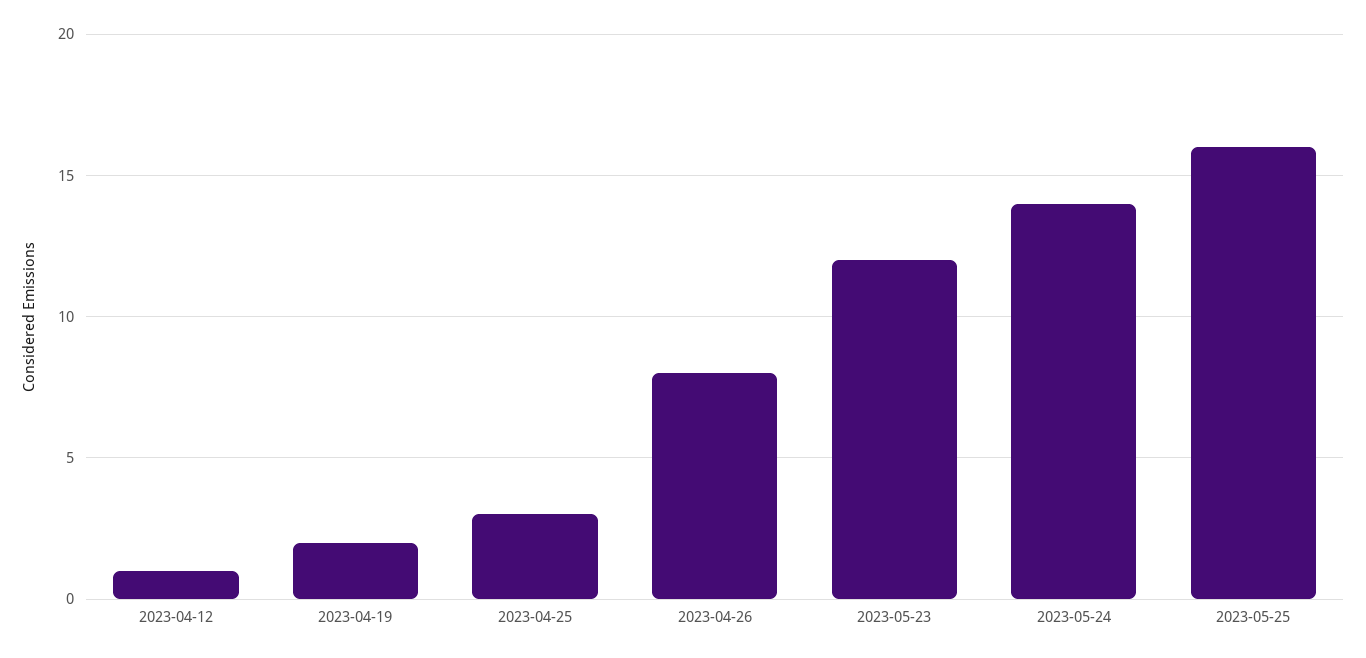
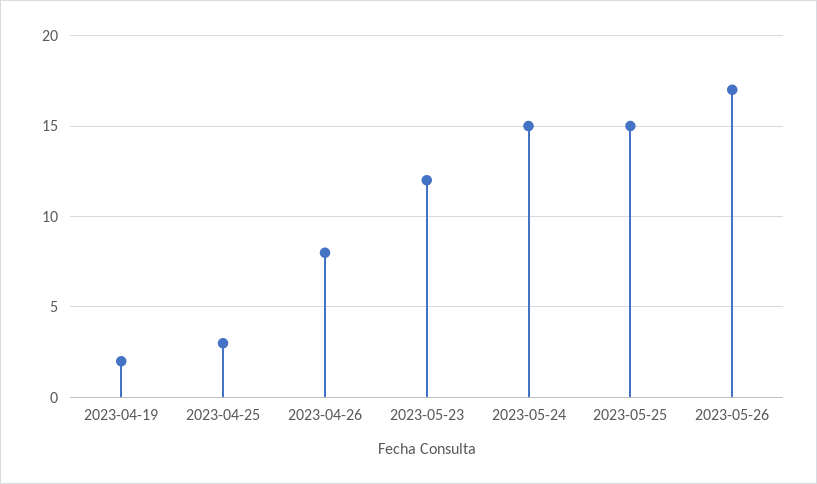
2023-04-12: 1 -> none
2023-05-24: 14 -> 15
2023-05-25: 16 -> 15
2023-05-26: none -> 17

